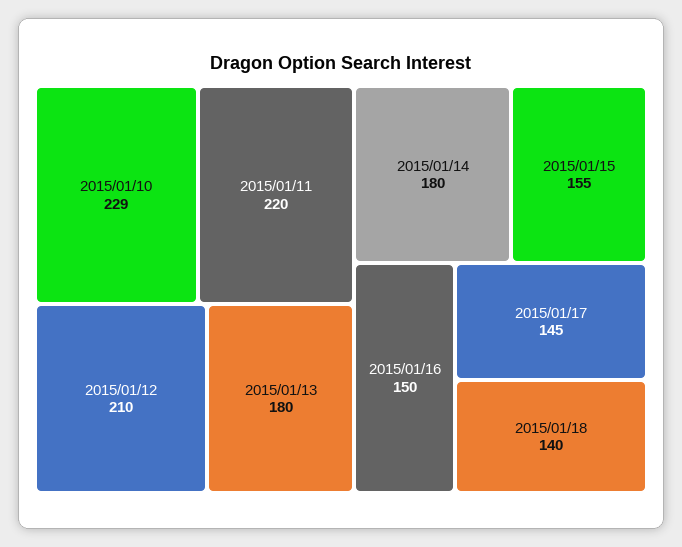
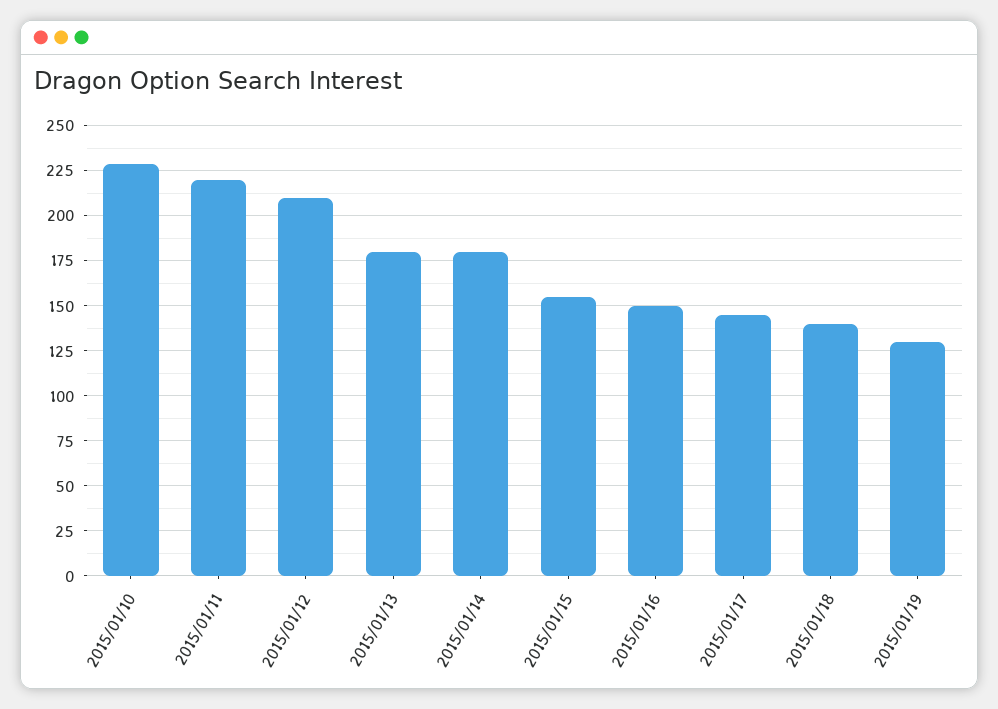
2015/01/19: none -> 130

